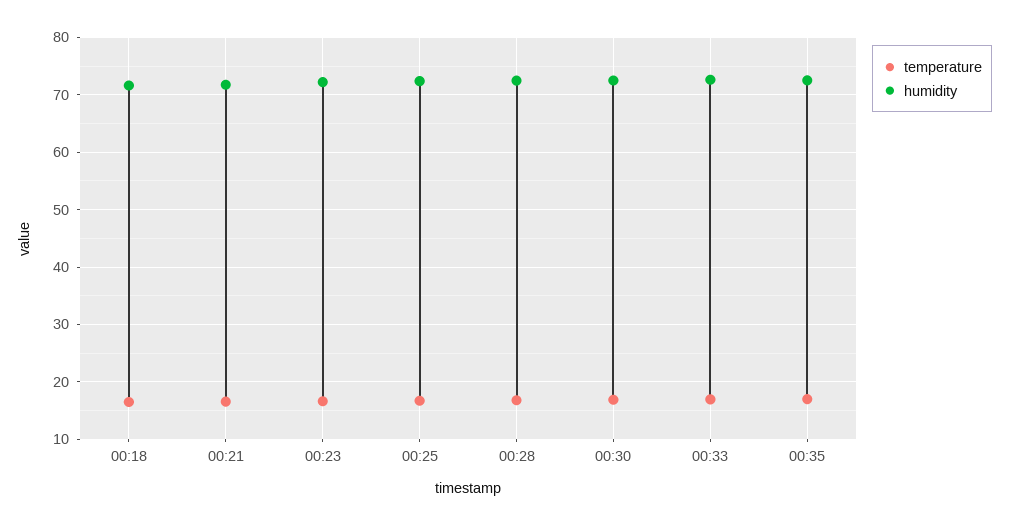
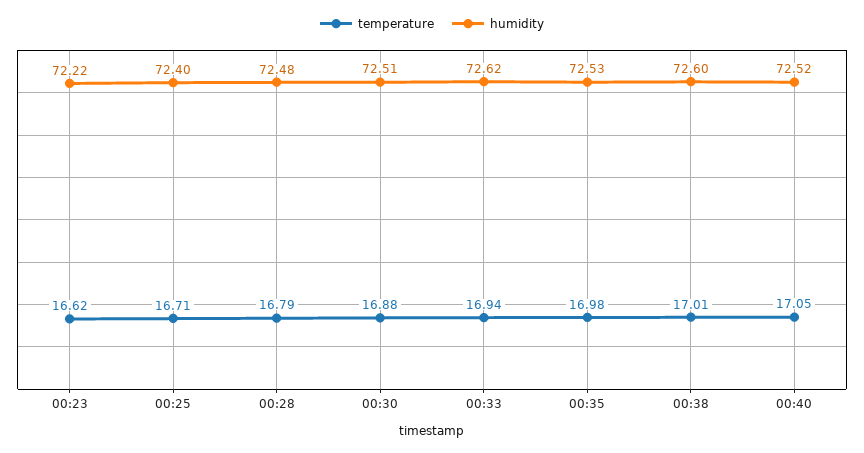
temperature, 00:18: 16 -> none
humidity, 00:18: 72 -> none
temperature, 00:21: 16 -> none
humidity, 00:21: 72 -> none
temperature, 00:38: none -> 17.01
humidity, 00:38: none -> 72.6
temperature, 00:40: none -> 17.05
humidity, 00:40: none -> 72.52

